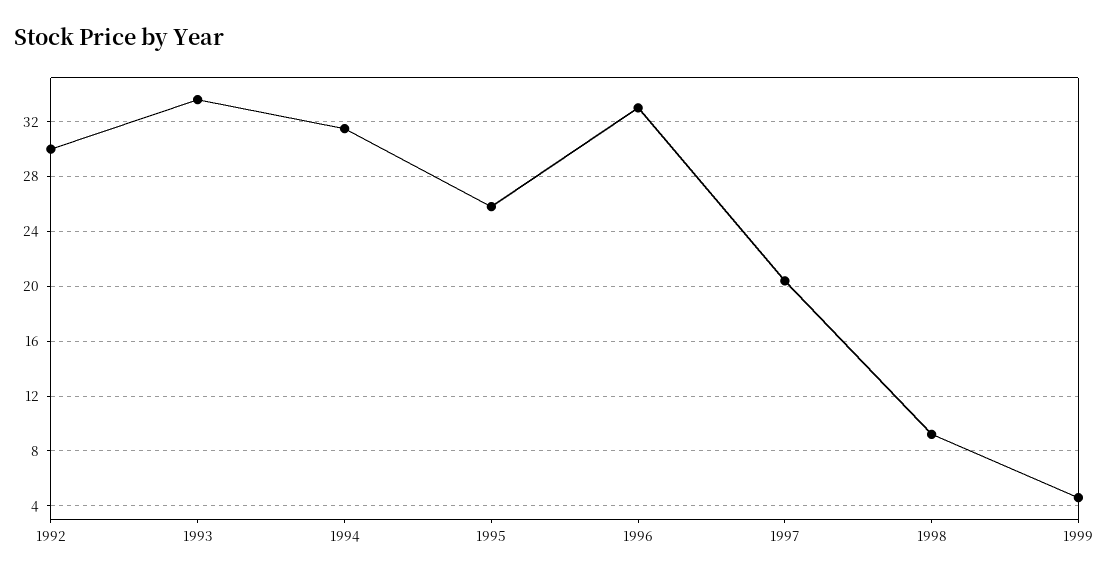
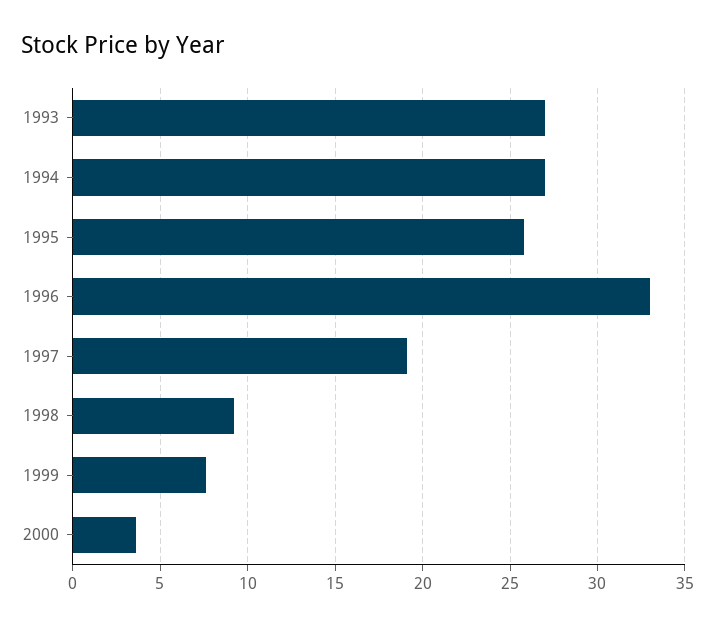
1992: 30 -> none
1993: 33.5 -> 27
1994: 31.5 -> 27
1997: 20.5 -> 19
1999: 4.5 -> 7.5
2000: none -> 3.5

